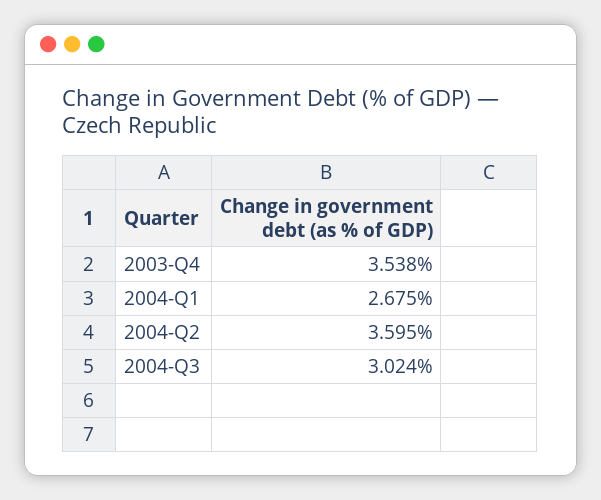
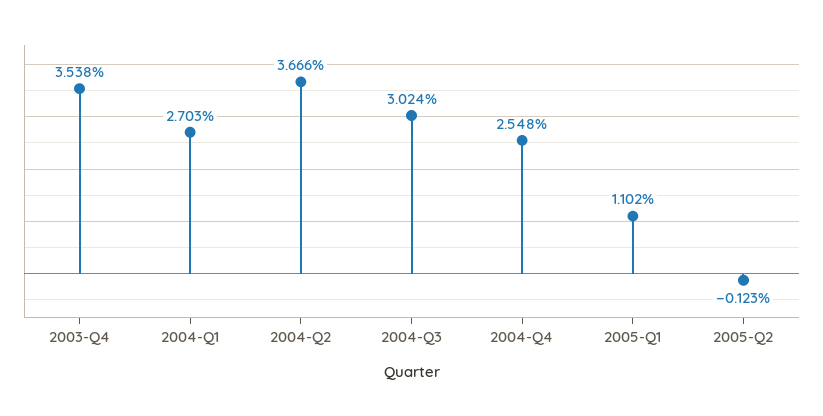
2004-Q1: 2.675 -> 2.703
2004-Q2: 3.595 -> 3.666
2004-Q4: none -> 2.548
2005-Q1: none -> 1.102
2005-Q2: none -> -0.123

